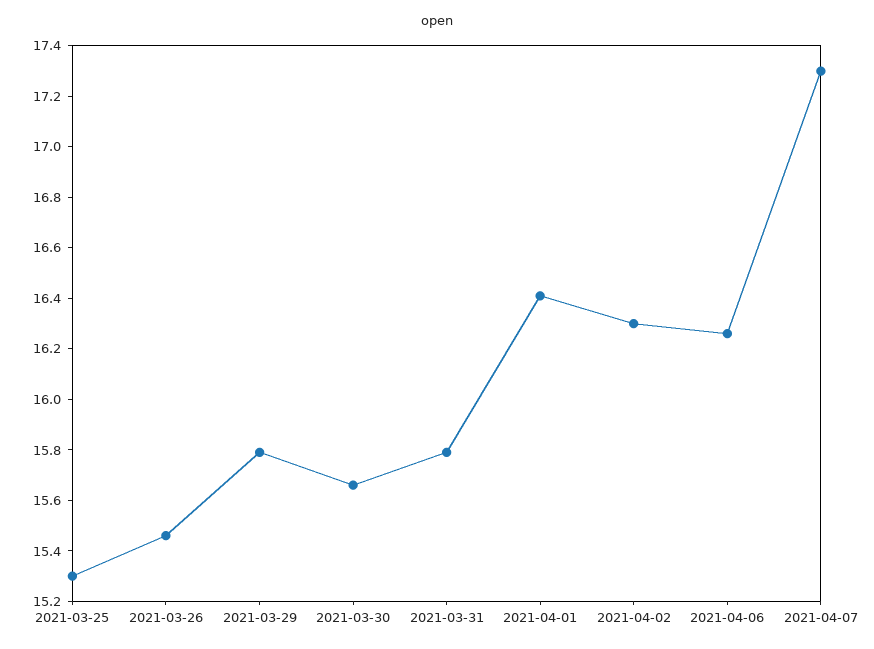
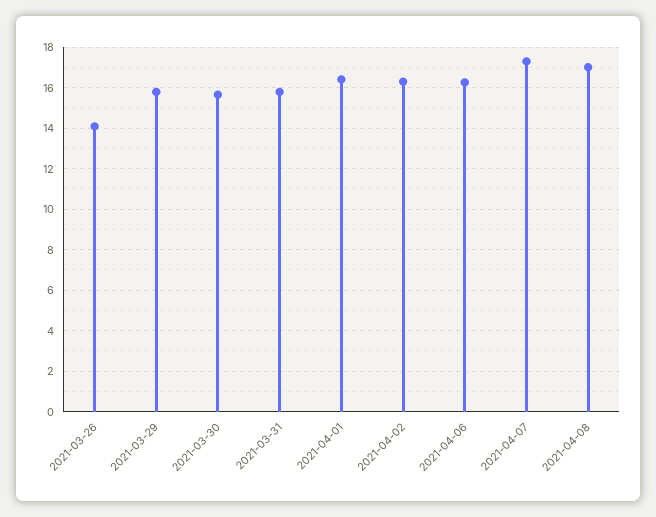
2021-03-25: 15.3 -> none
2021-03-26: 15.45 -> 14
2021-04-08: none -> 17

